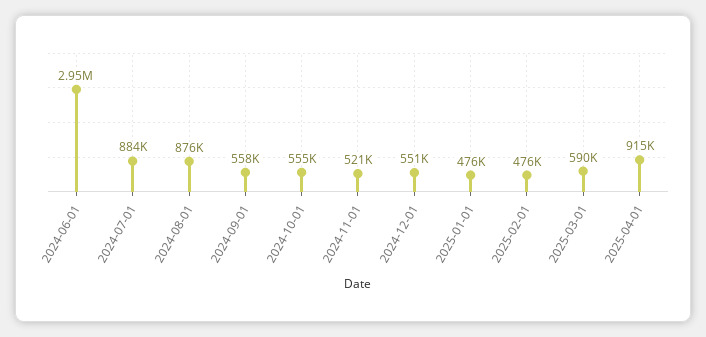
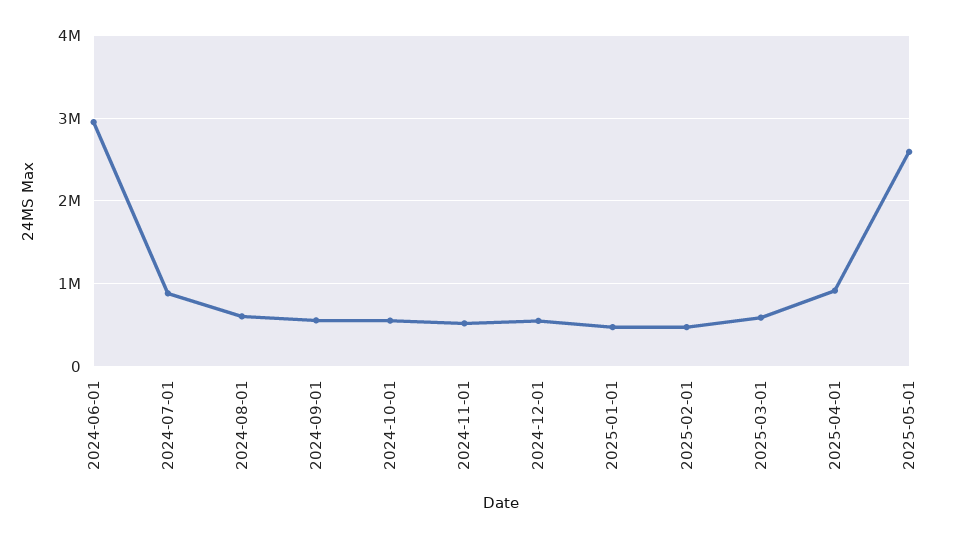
2024-08-01: 876000 -> 600000
2025-05-01: none -> 2600000

